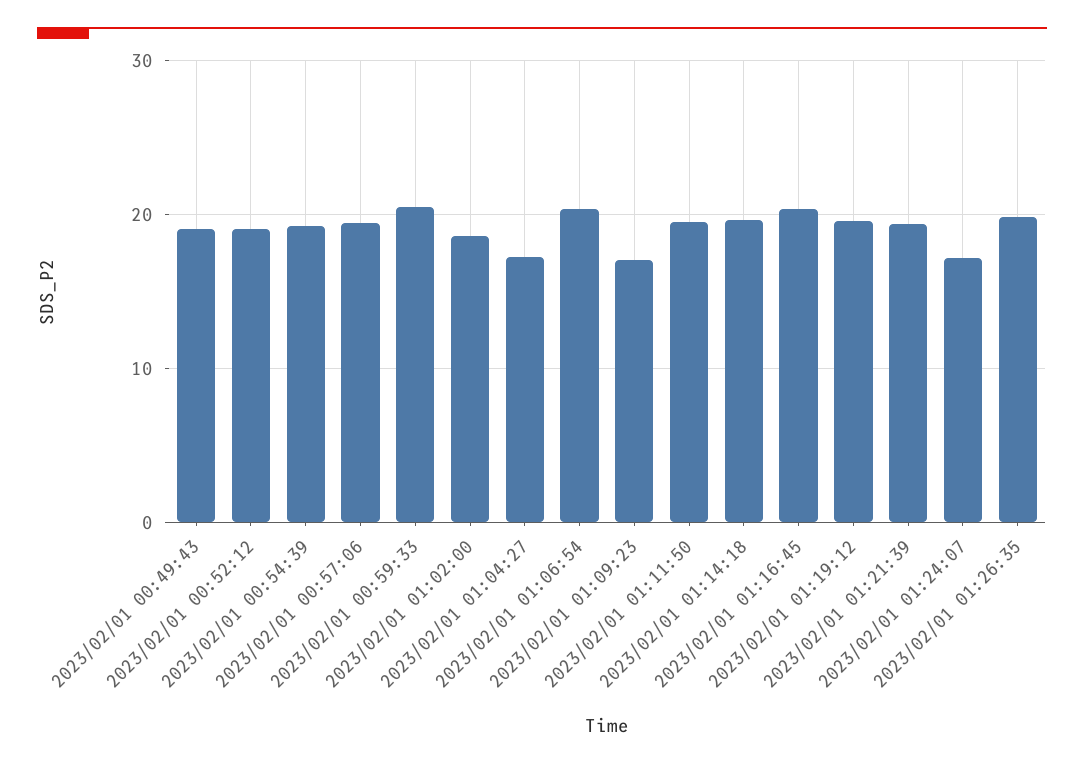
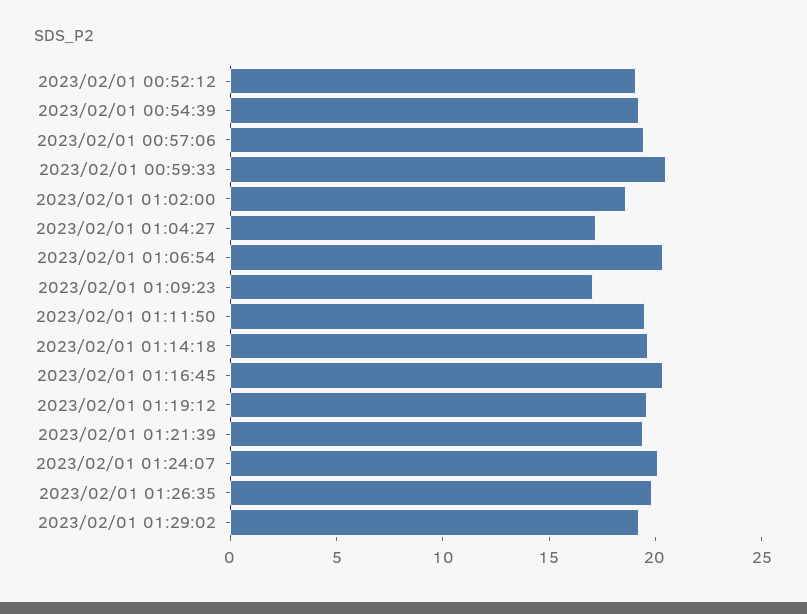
2023/02/01 00:49:43: 19 -> none
2023/02/01 01:24:07: 17 -> 20
2023/02/01 01:29:02: none -> 19

